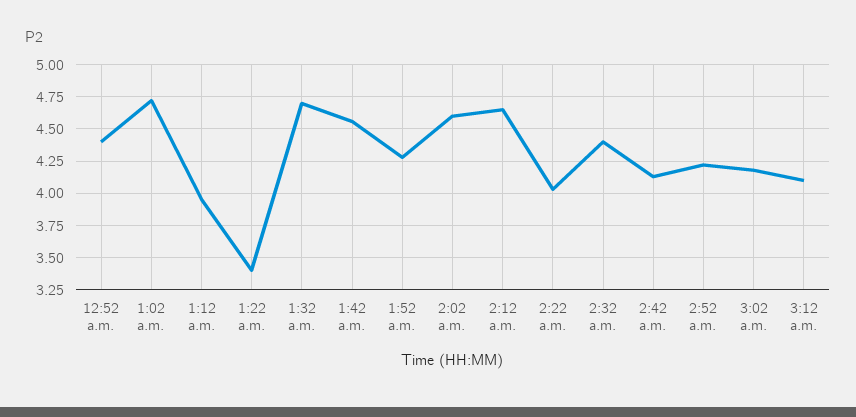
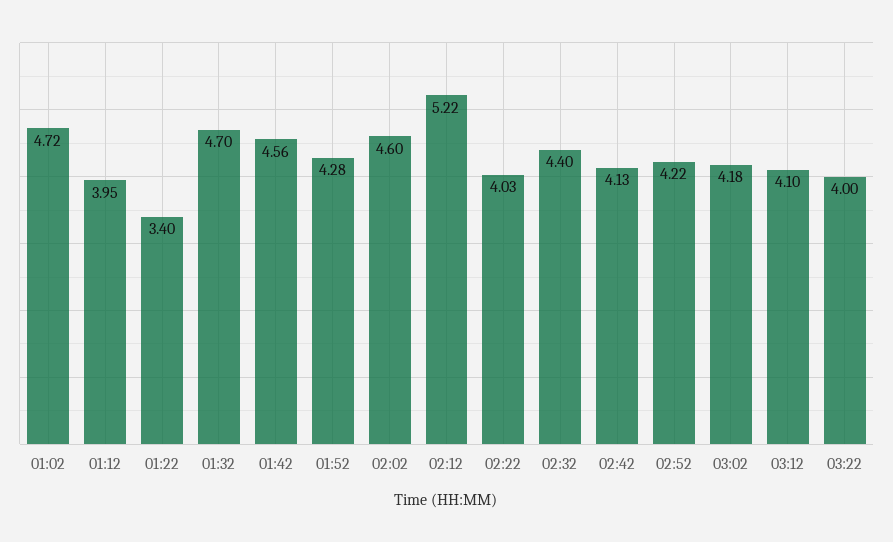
12:52 a.m.: 4.4 -> none
2:12 a.m.: 4.65 -> 5.22
03:22: none -> 4

